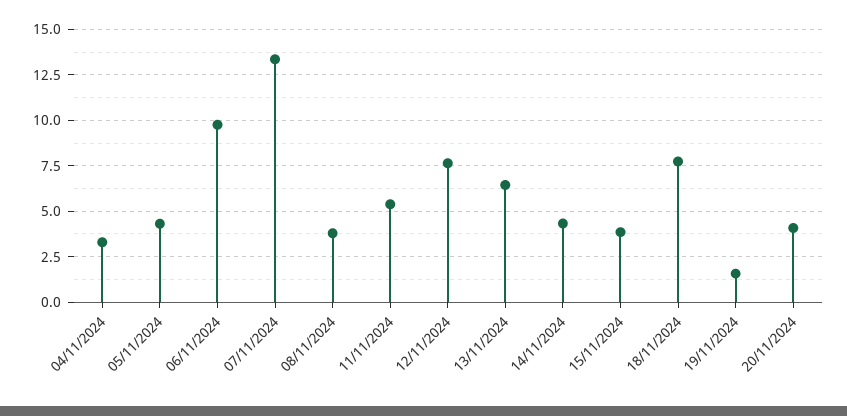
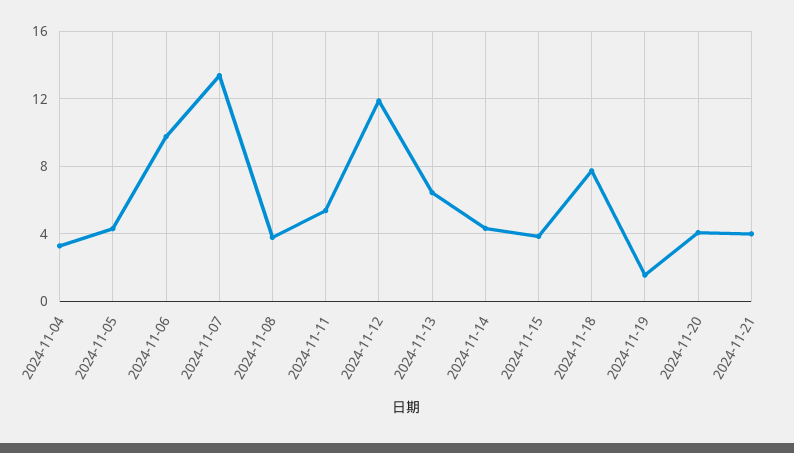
12/11/2024: 7.5 -> 12
2024-11-21: none -> 4

